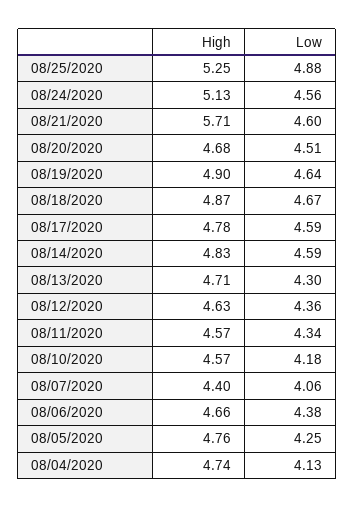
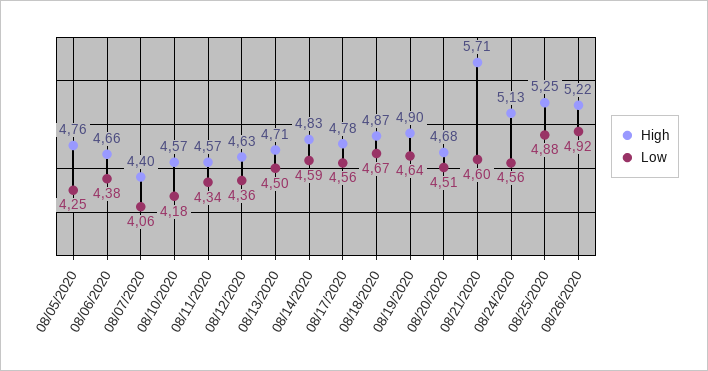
Low, 08/17/2020: 4.59 -> 4.56
Low, 08/13/2020: 4.3 -> 4.5
High, 08/04/2020: 4.74 -> none
Low, 08/04/2020: 4.13 -> none
High, 08/26/2020: none -> 5.22
Low, 08/26/2020: none -> 4.92

